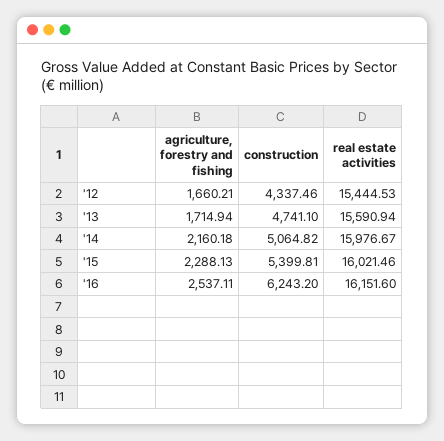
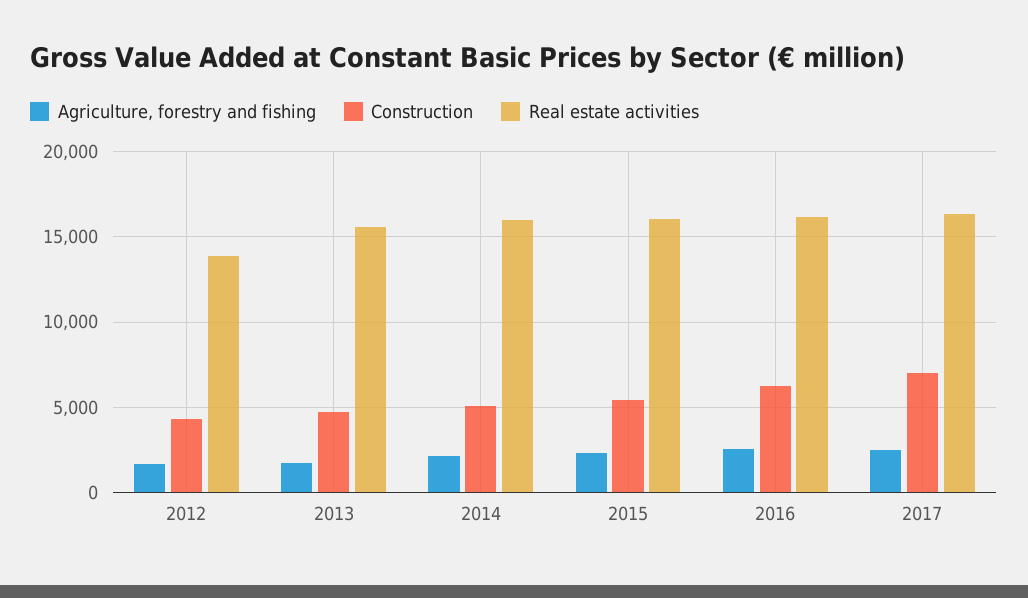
real estate activities, '12: 15444.53 -> 14000
agriculture, forestry and fishing, 2017: none -> 2500
construction, 2017: none -> 7000
real estate activities, 2017: none -> 16500

